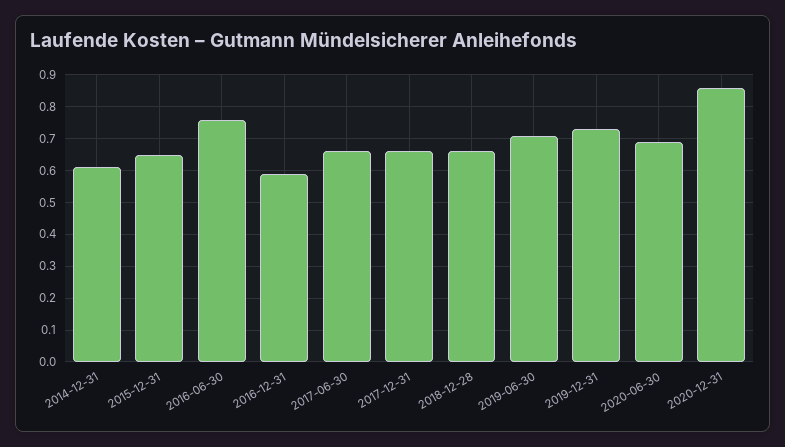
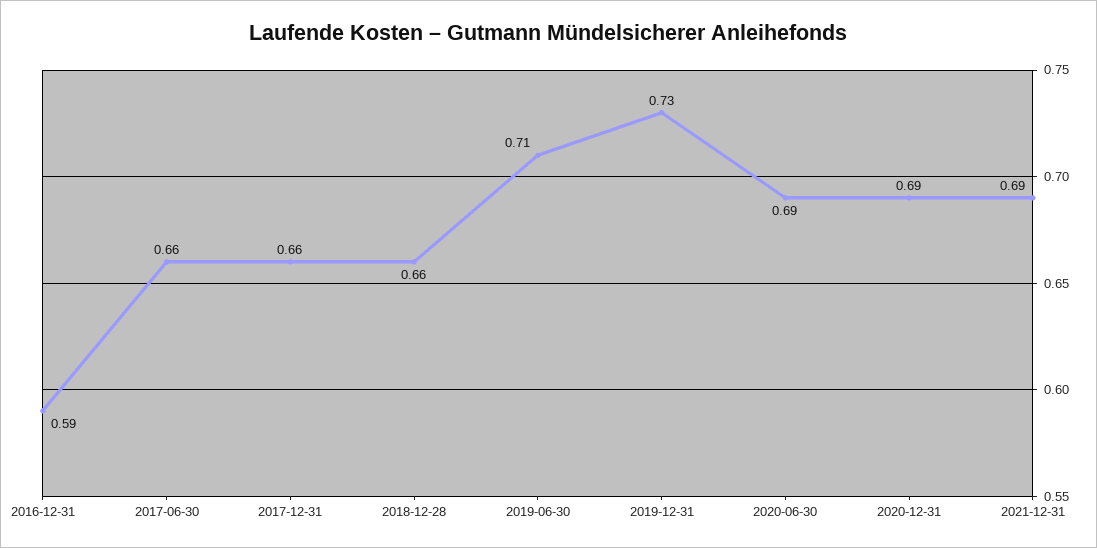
2014-12-31: 0.6 -> none
2015-12-31: 0.65 -> none
2016-06-30: 0.75 -> none
2020-12-31: 0.85 -> 0.69
2021-12-31: none -> 0.69

